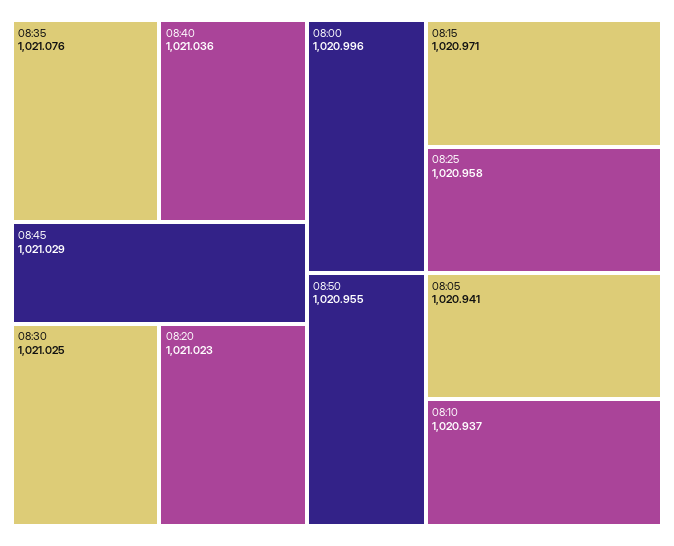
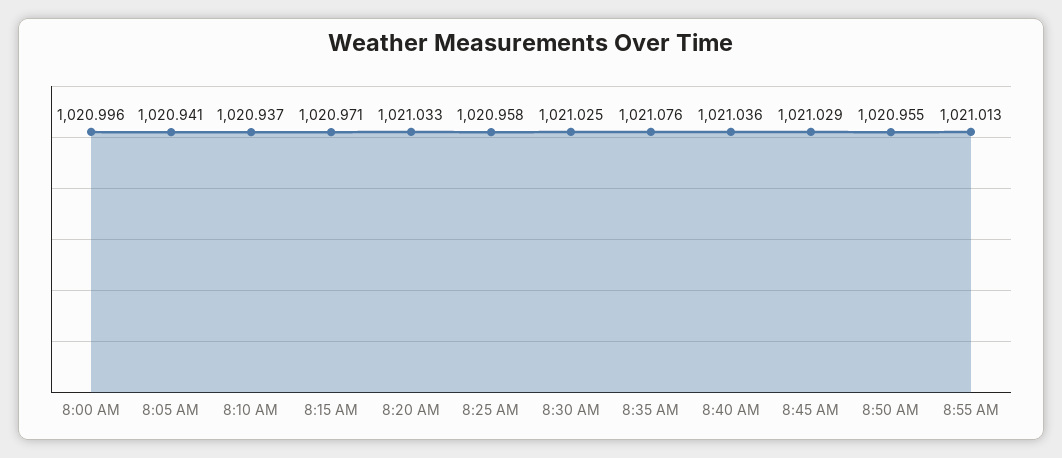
08:20: 1021.023 -> 1021.033
8:55 AM: none -> 1021.013

